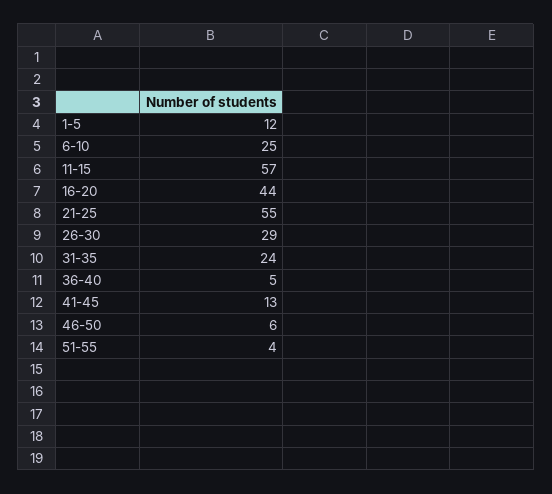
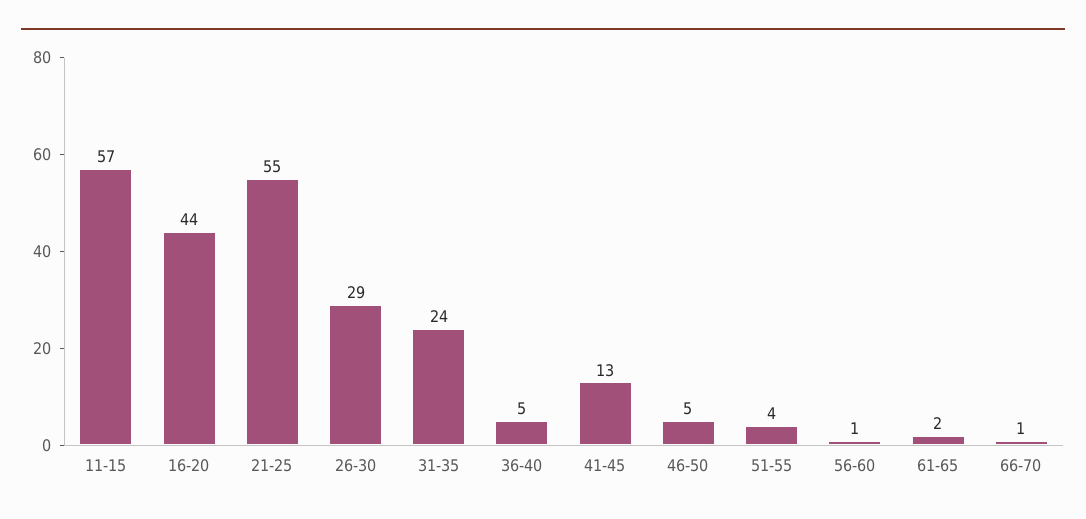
1-5: 12 -> none
6-10: 25 -> none
46-50: 6 -> 5
56-60: none -> 1
61-65: none -> 2
66-70: none -> 1

